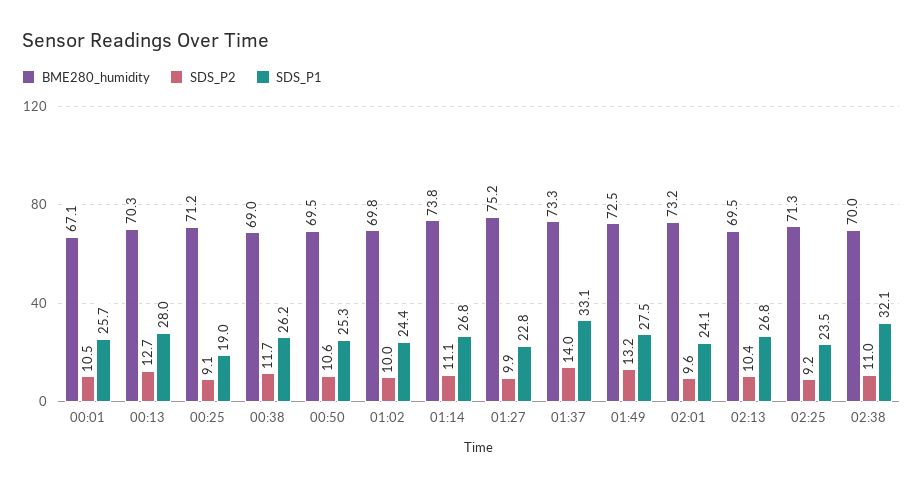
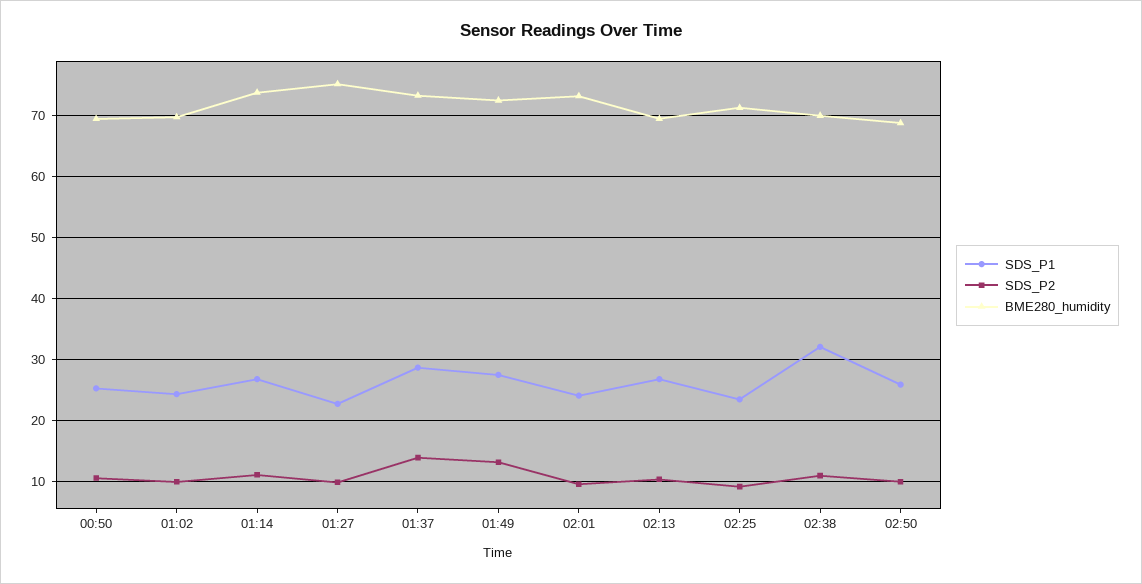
BME280_humidity, 00:01: 67.1 -> none
SDS_P2, 00:01: 10.5 -> none
SDS_P1, 00:01: 25.7 -> none
BME280_humidity, 00:13: 70.3 -> none
SDS_P2, 00:13: 12.7 -> none
SDS_P1, 00:13: 28 -> none
BME280_humidity, 00:25: 71.2 -> none
SDS_P2, 00:25: 9.1 -> none
SDS_P1, 00:25: 19 -> none
BME280_humidity, 00:38: 69 -> none
SDS_P2, 00:38: 11.7 -> none
SDS_P1, 00:38: 26.2 -> none
SDS_P1, 01:37: 33.1 -> 29
SDS_P1, 02:50: none -> 26
SDS_P2, 02:50: none -> 10
BME280_humidity, 02:50: none -> 69

